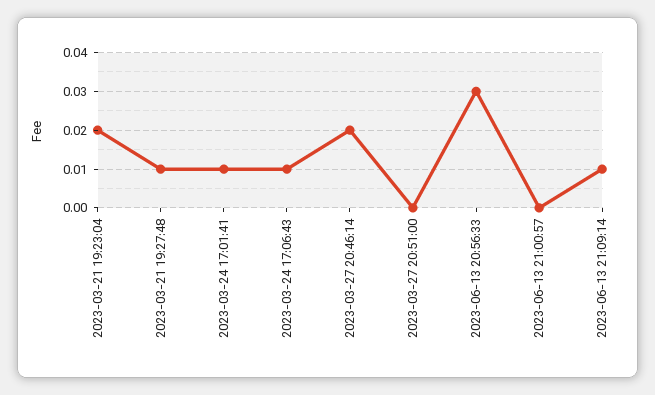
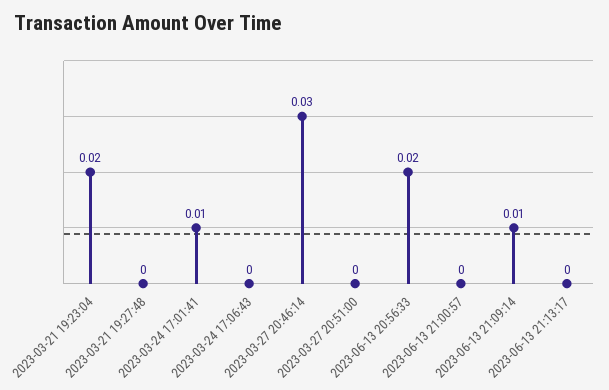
2023-03-21 19:27:48: 0.01 -> 0
2023-03-24 17:06:43: 0.01 -> 0
2023-03-27 20:46:14: 0.02 -> 0.03
2023-06-13 20:56:33: 0.03 -> 0.02
2023-06-13 21:13:17: none -> 0

